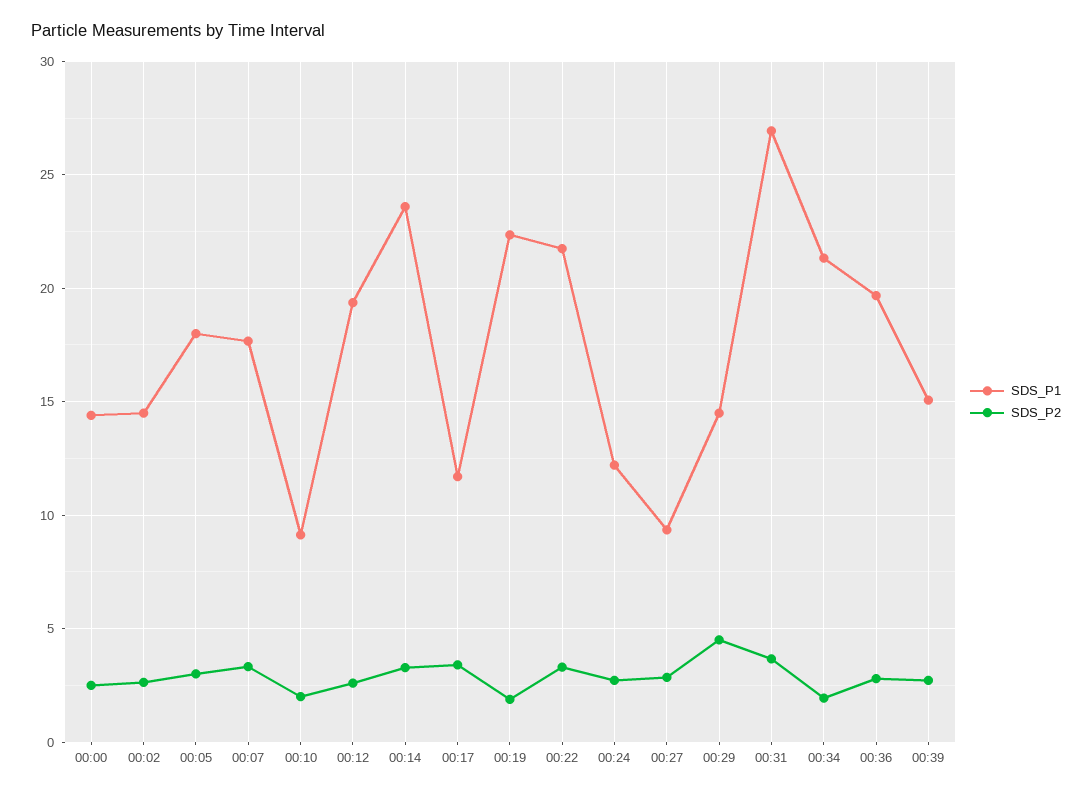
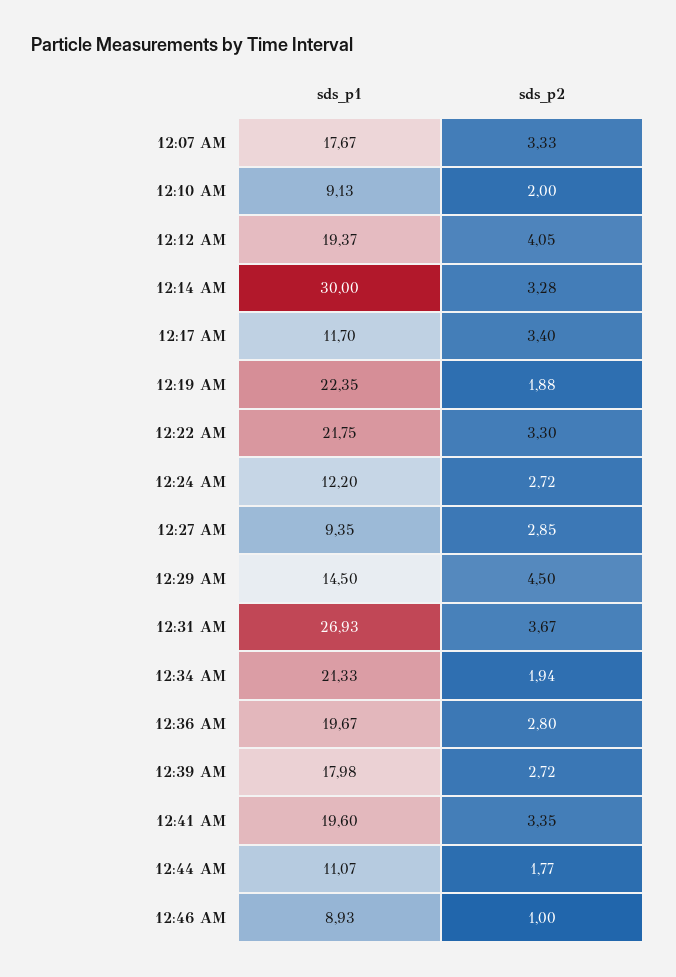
SDS_P1, 00:00: 14.5 -> none
SDS_P2, 00:00: 2.5 -> none
SDS_P1, 00:02: 14.5 -> none
SDS_P2, 00:02: 2.5 -> none
SDS_P1, 00:05: 18 -> none
SDS_P2, 00:05: 3 -> none
SDS_P2, 00:12: 2.5 -> 4.05
SDS_P1, 00:14: 23.5 -> 30
SDS_P1, 00:39: 15 -> 17.98
SDS_P1, 12:41 AM: none -> 19.6
SDS_P2, 12:41 AM: none -> 3.35
SDS_P1, 12:44 AM: none -> 11.07
SDS_P2, 12:44 AM: none -> 1.77
SDS_P1, 12:46 AM: none -> 8.93
SDS_P2, 12:46 AM: none -> 1

